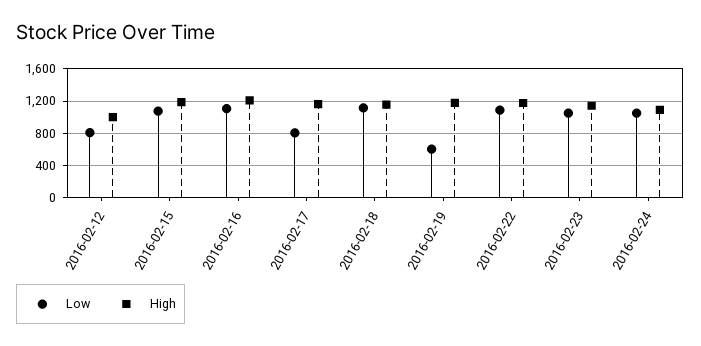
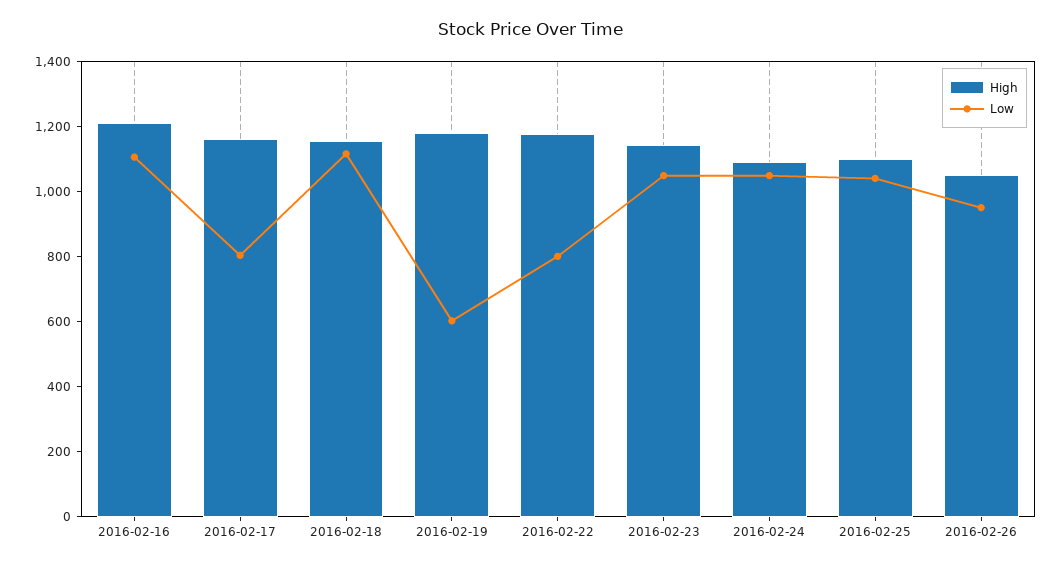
Low, 2016-02-12: 800 -> none
High, 2016-02-12: 1000 -> none
Low, 2016-02-15: 1100 -> none
High, 2016-02-15: 1200 -> none
Low, 2016-02-22: 1100 -> 800
High, 2016-02-25: none -> 1100
Low, 2016-02-25: none -> 1050
High, 2016-02-26: none -> 1050
Low, 2016-02-26: none -> 950

